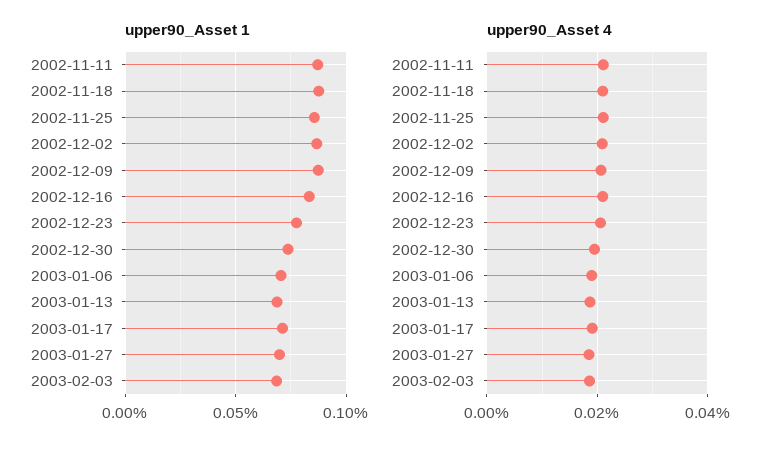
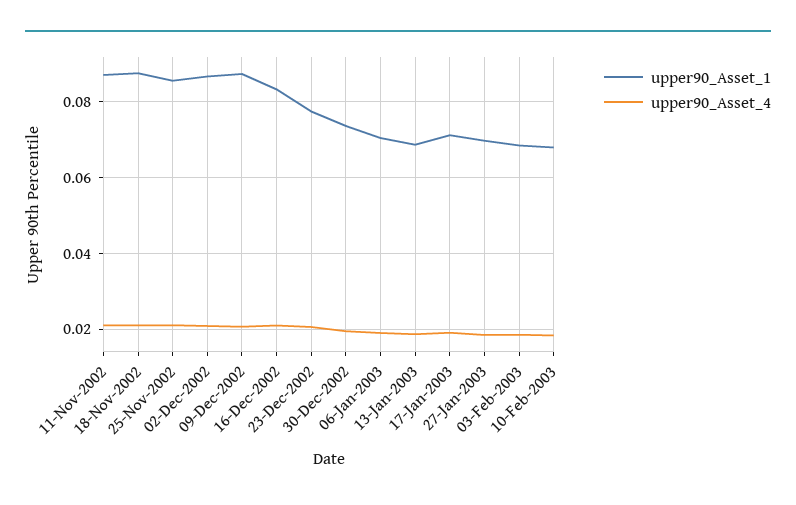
upper90_Asset 1, 10-Feb-2003: none -> 0.068
upper90_Asset 4, 10-Feb-2003: none -> 0.018

